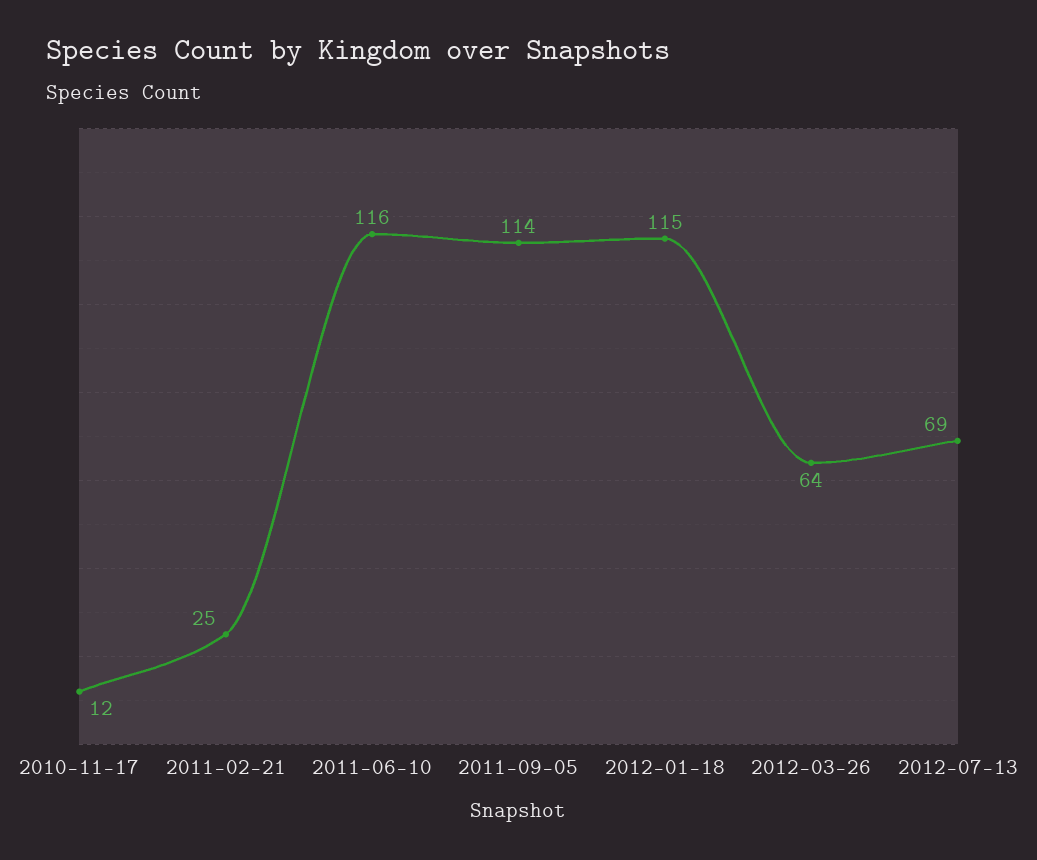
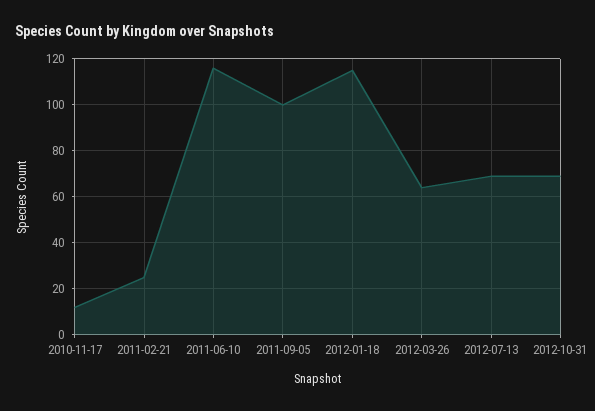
2011-09-05: 114 -> 100
2012-10-31: none -> 70

